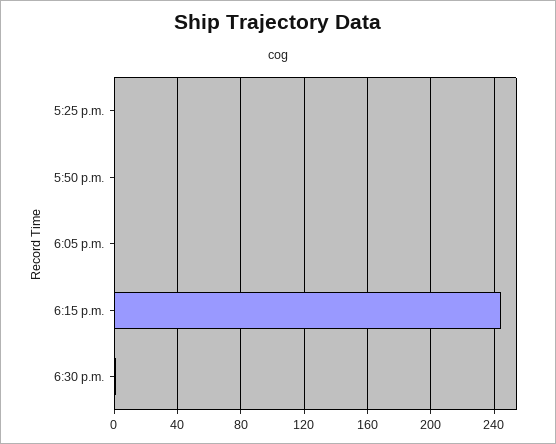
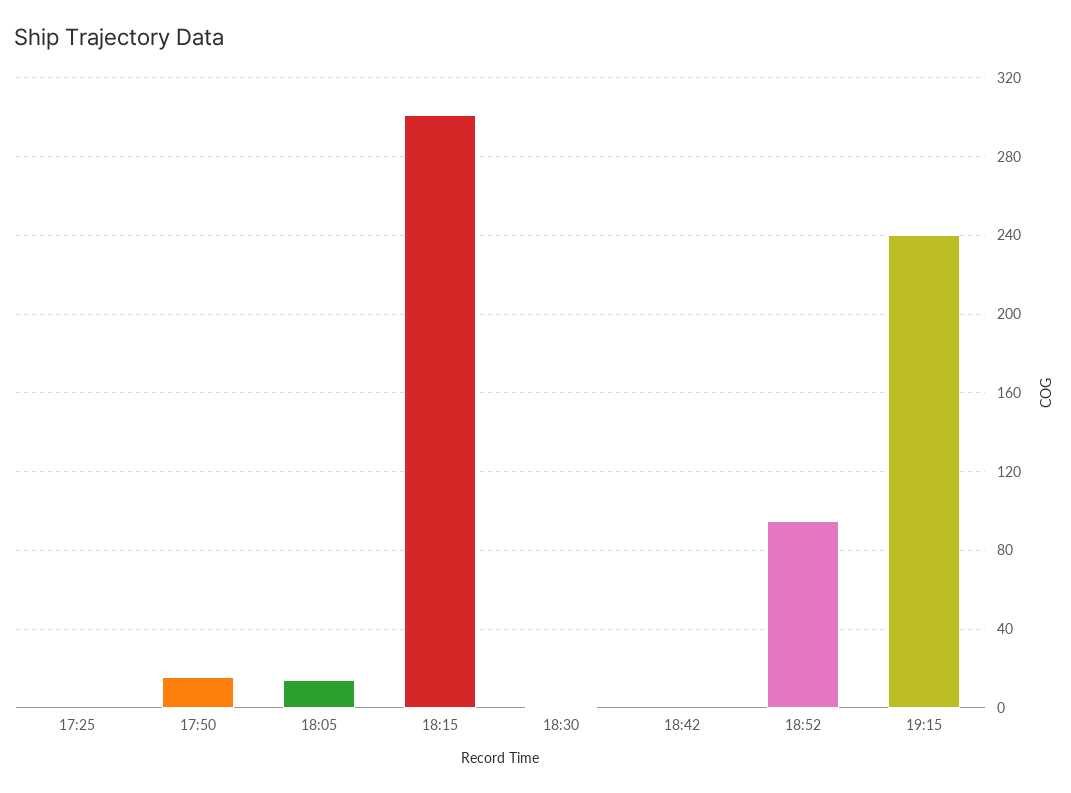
5:50 p.m.: 0 -> 15
6:05 p.m.: 0 -> 15
6:15 p.m.: 245 -> 300
18:42: none -> 0
18:52: none -> 95
19:15: none -> 240

